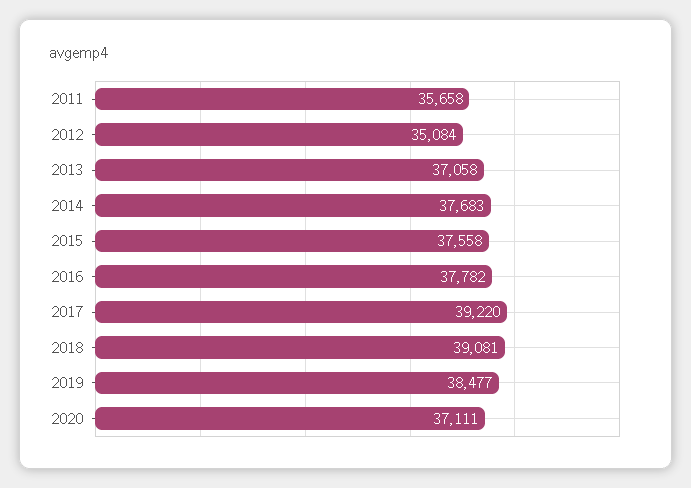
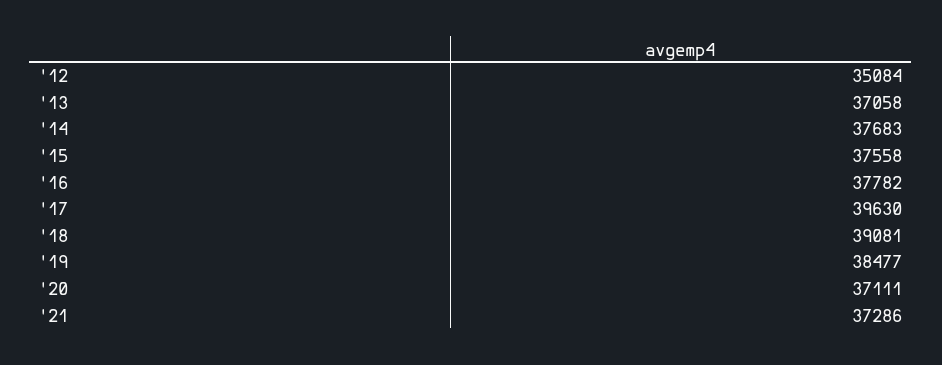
2011: 35658 -> none
2017: 39220 -> 39630
'21: none -> 37286

